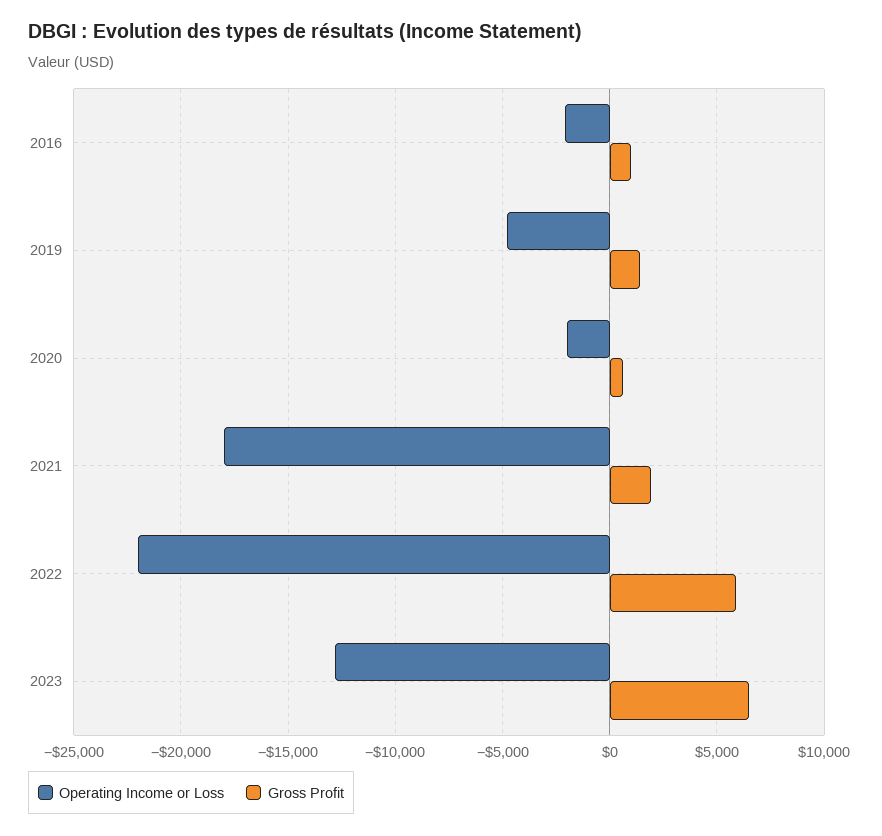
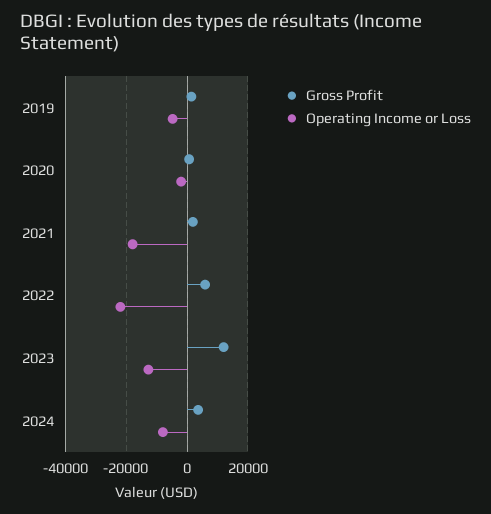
Operating Income or Loss, 2016: -2000 -> none
Gross Profit, 2016: 1000 -> none
Gross Profit, 2023: 6500 -> 12000
Gross Profit, 2024: none -> 4000
Operating Income or Loss, 2024: none -> -8000

